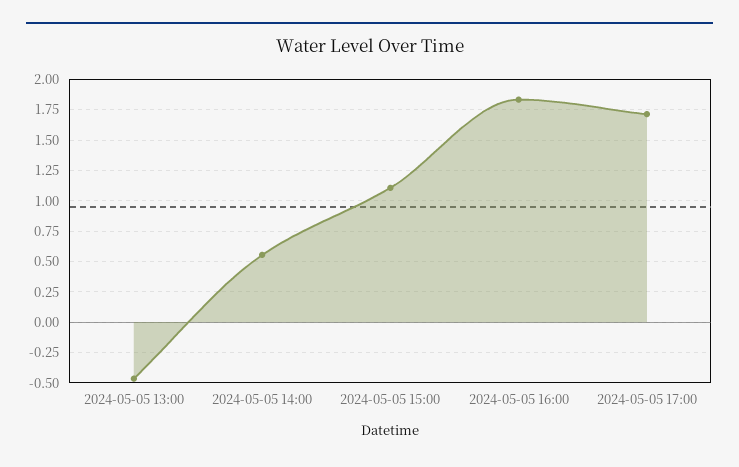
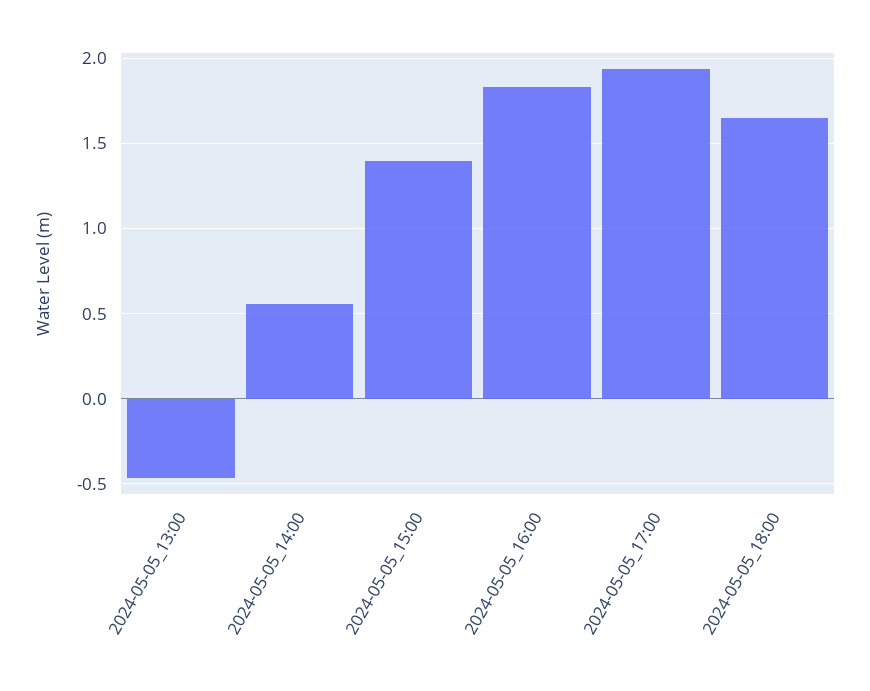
2024-05-05 15:00: 1.1 -> 1.4
2024-05-05 17:00: 1.7 -> 1.95
2024-05-05_18:00: none -> 1.65

